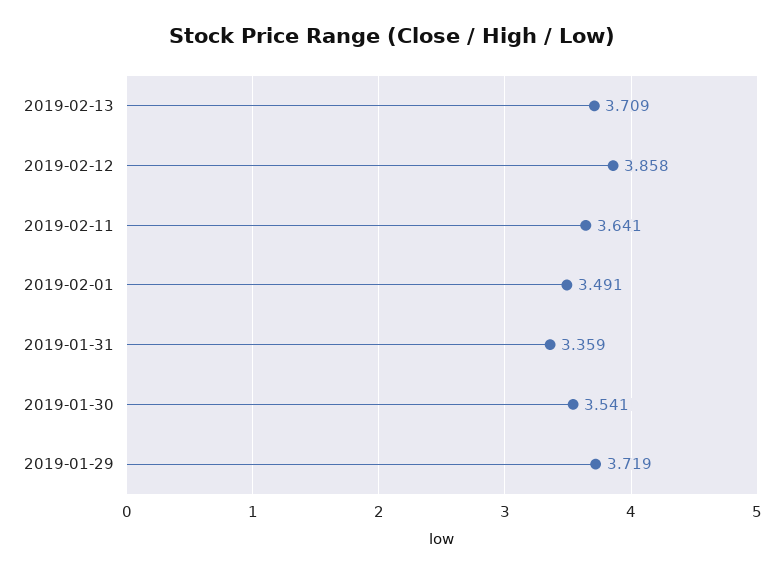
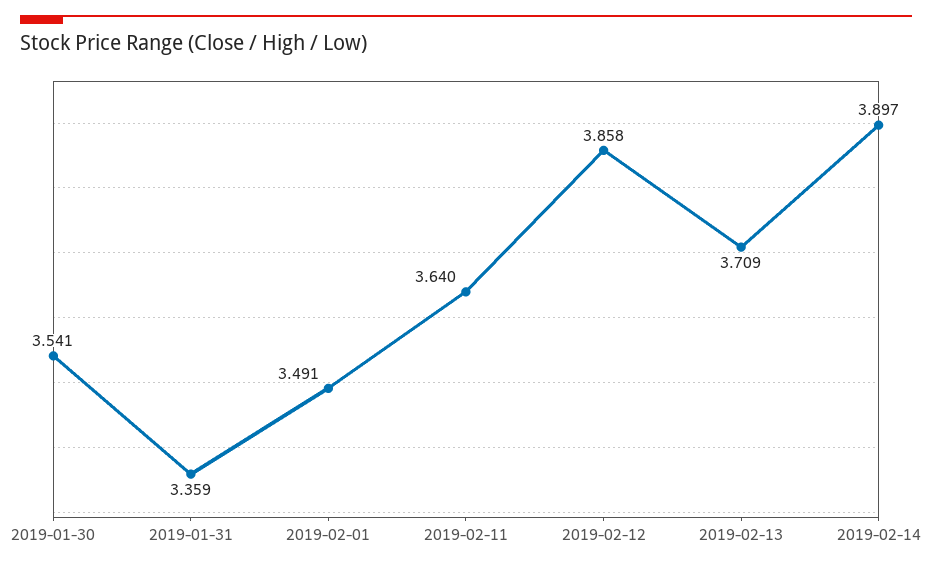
2019-02-11: 3.641 -> 3.64
2019-01-29: 3.719 -> none
2019-02-14: none -> 3.897

